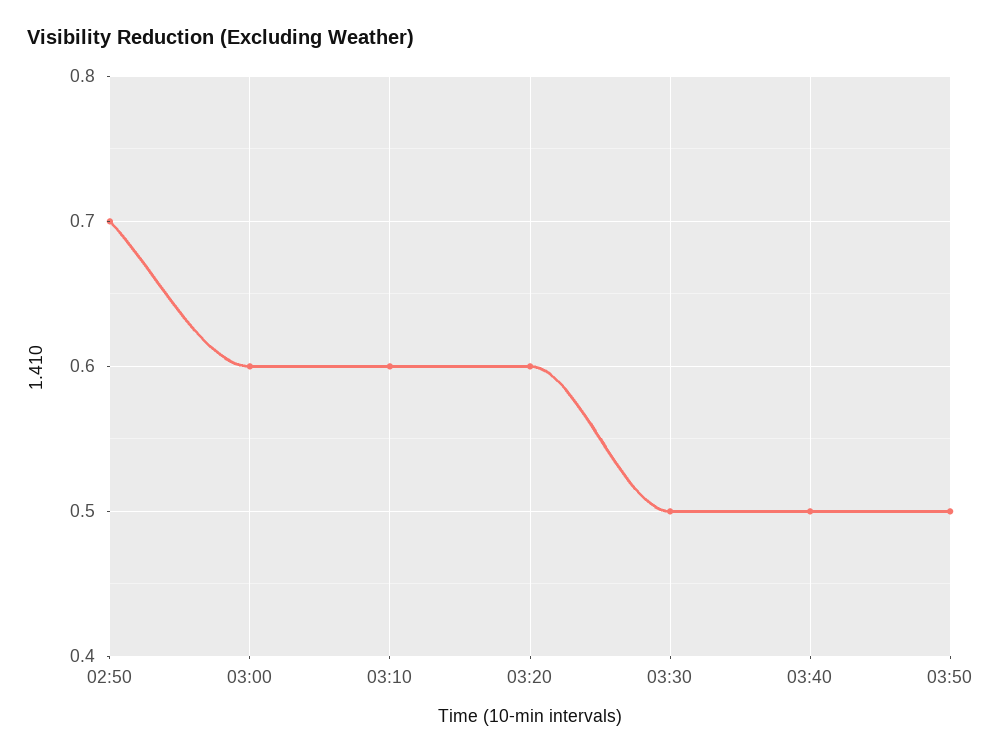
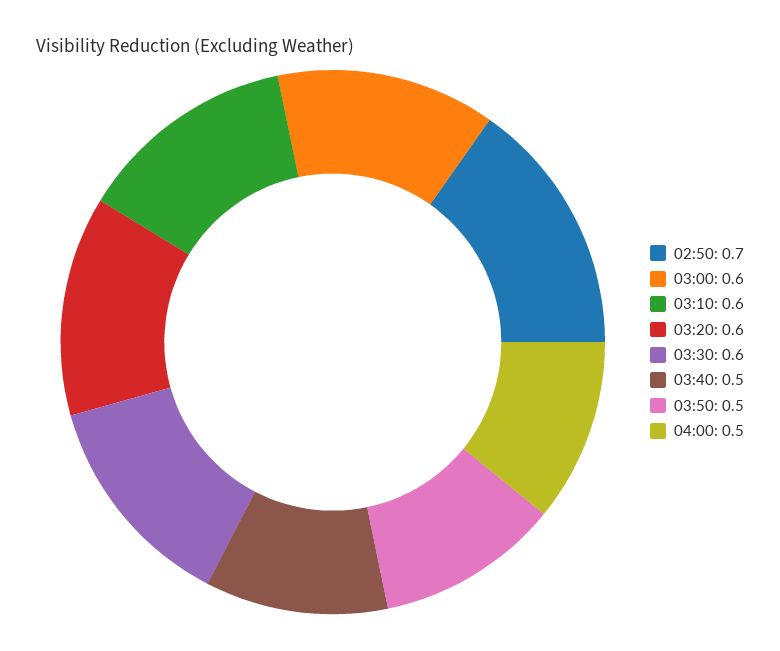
03:30: 0.5 -> 0.6
04:00: none -> 0.5

